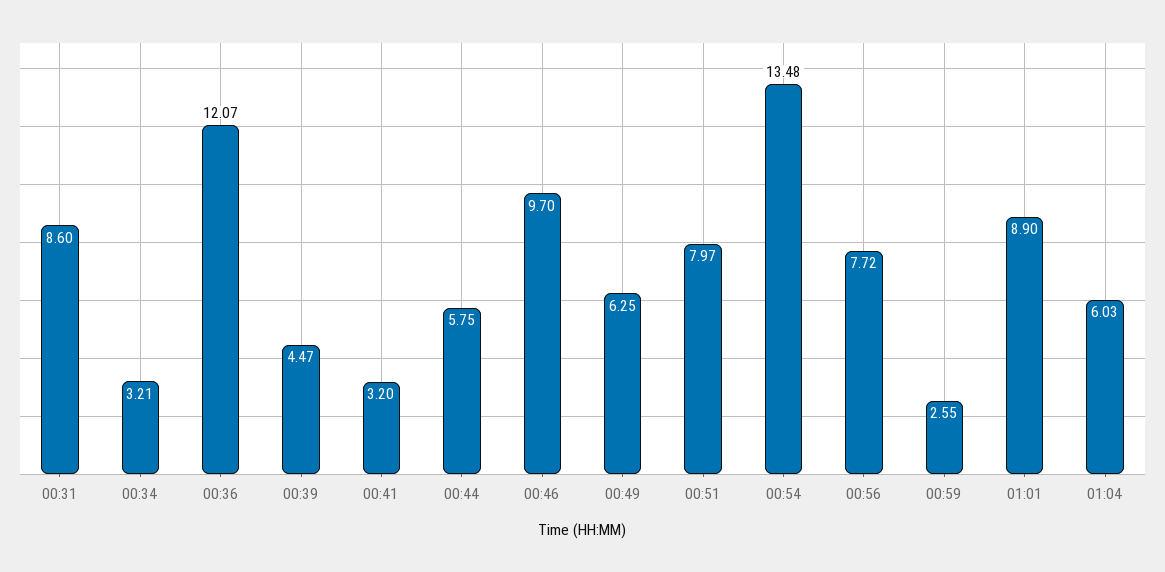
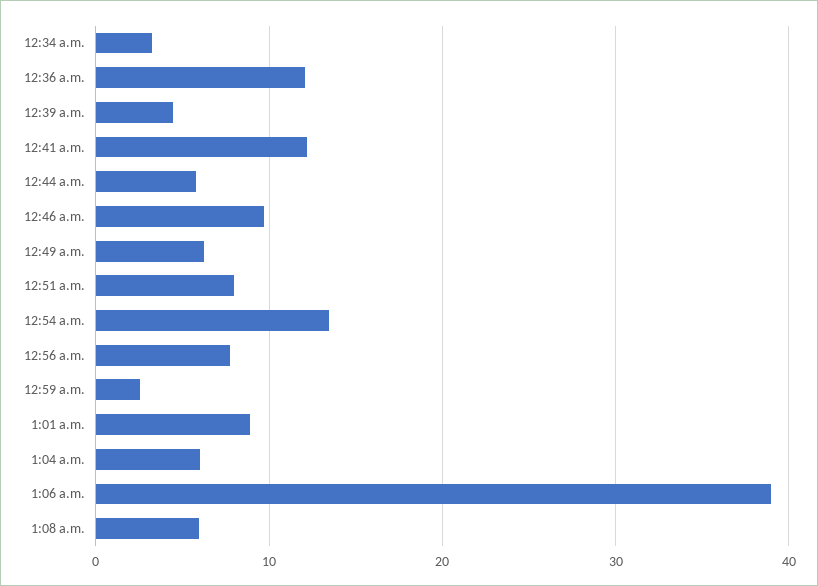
00:31: 8.6 -> none
00:41: 3.2 -> 12
1:06 a.m.: none -> 39
1:08 a.m.: none -> 6

